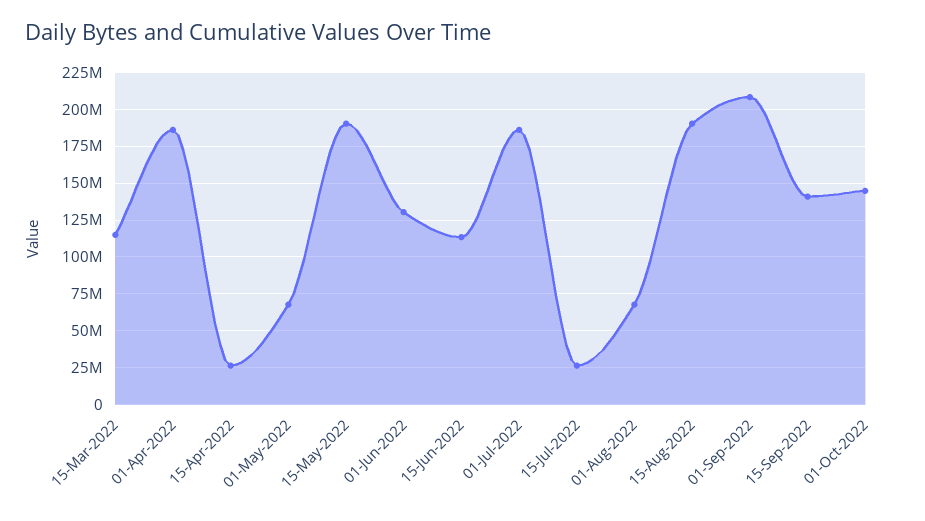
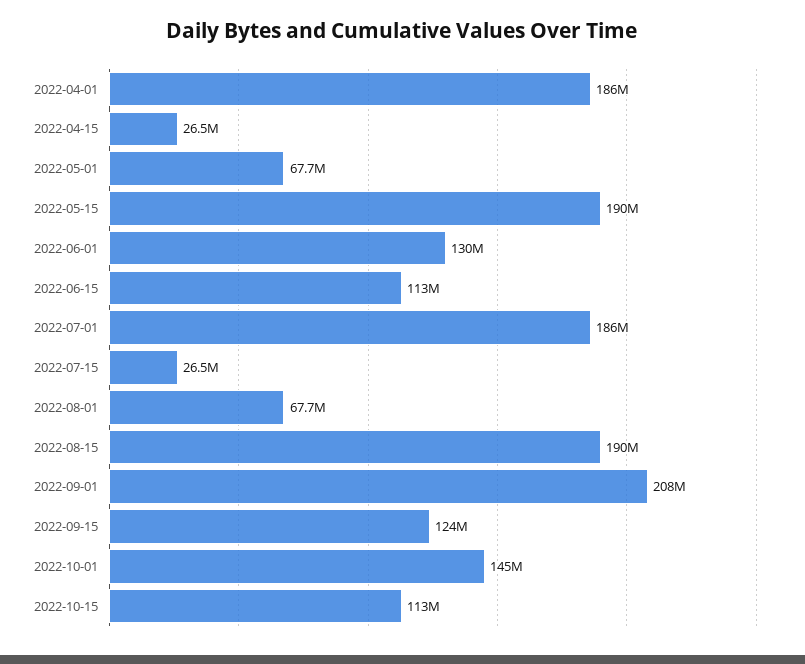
15-Mar-2022: 115000000 -> none
15-Sep-2022: 140000000 -> 124000000
2022-10-15: none -> 113000000

